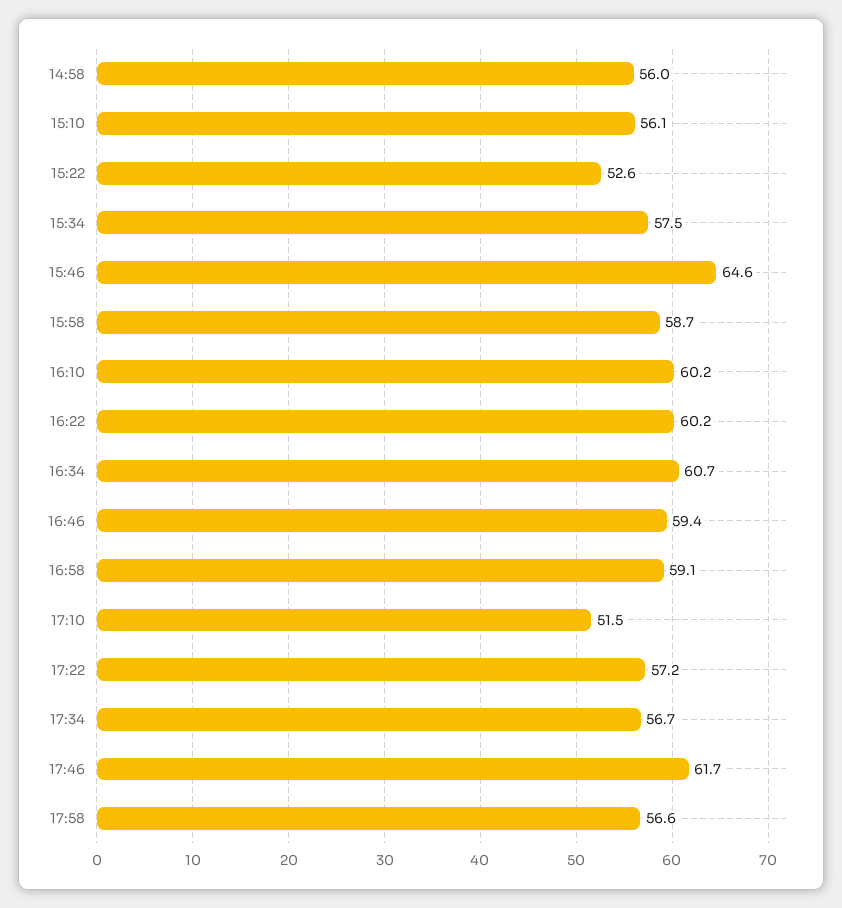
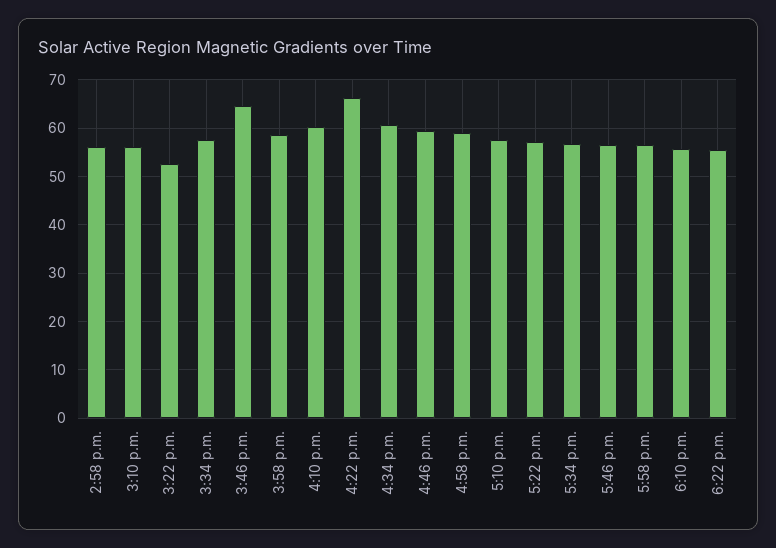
16:22: 60.2 -> 66
17:10: 51.5 -> 58
17:46: 61.7 -> 56
6:10 p.m.: none -> 56
6:22 p.m.: none -> 56

